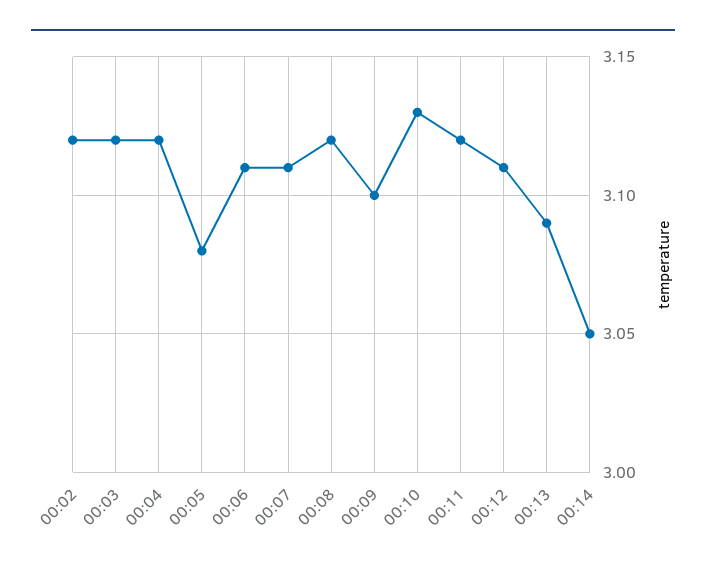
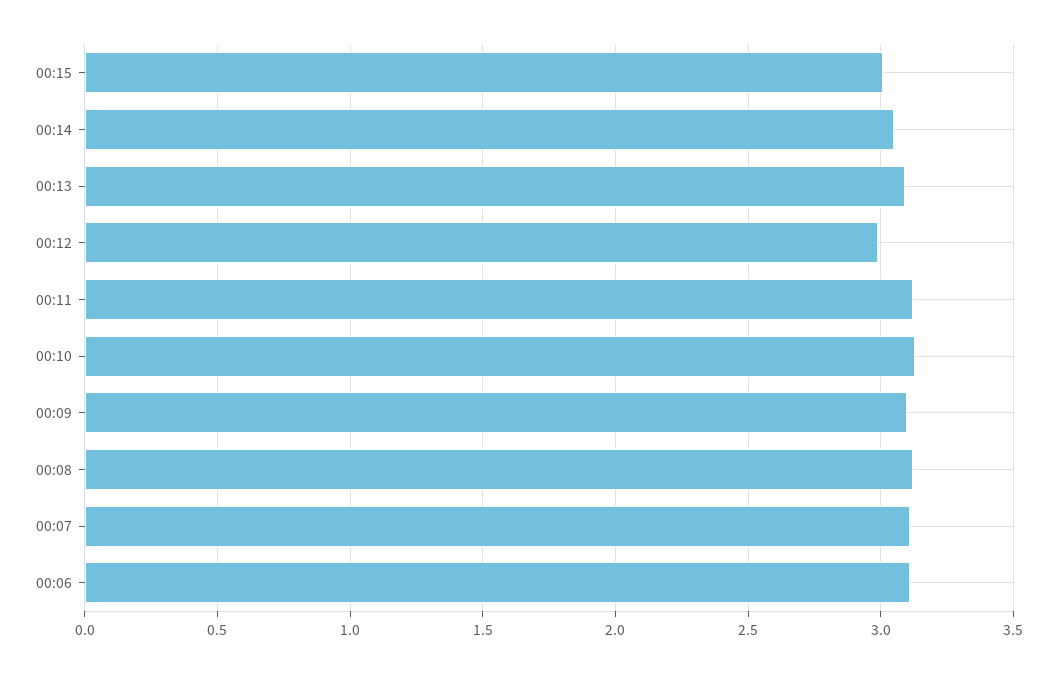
00:02: 3.12 -> none
00:03: 3.12 -> none
00:04: 3.12 -> none
00:05: 3.08 -> none
00:12: 3.11 -> 3
00:15: none -> 3

